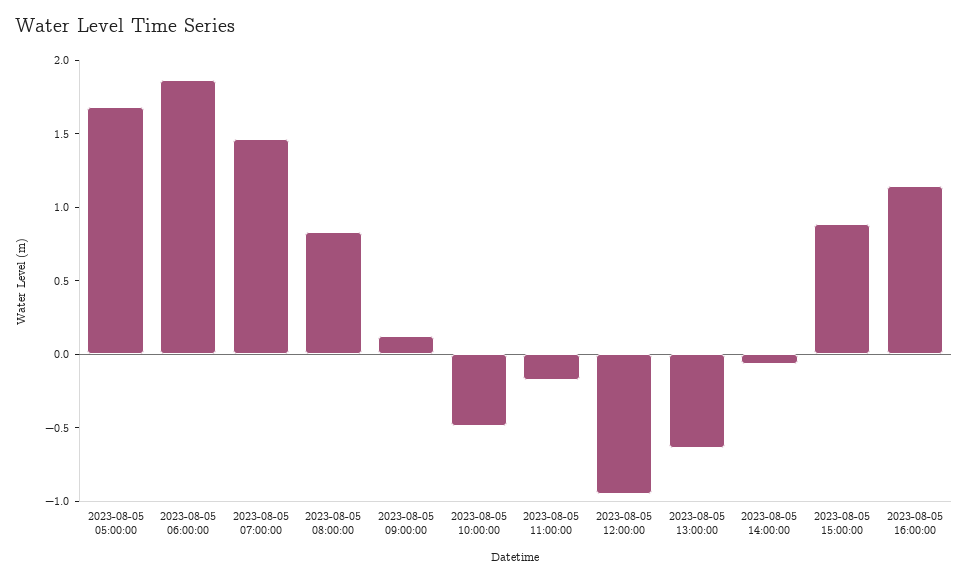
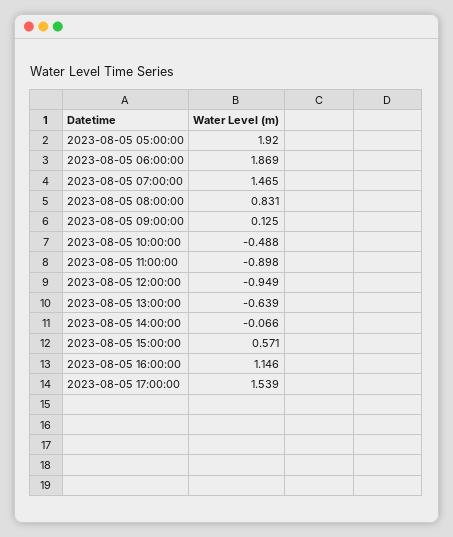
2023-08-05 05:00:00: 1.7 -> 1.92
2023-08-05 11:00:00: -0.2 -> -0.898
2023-08-05 15:00:00: 0.9 -> 0.571
2023-08-05 17:00:00: none -> 1.539

